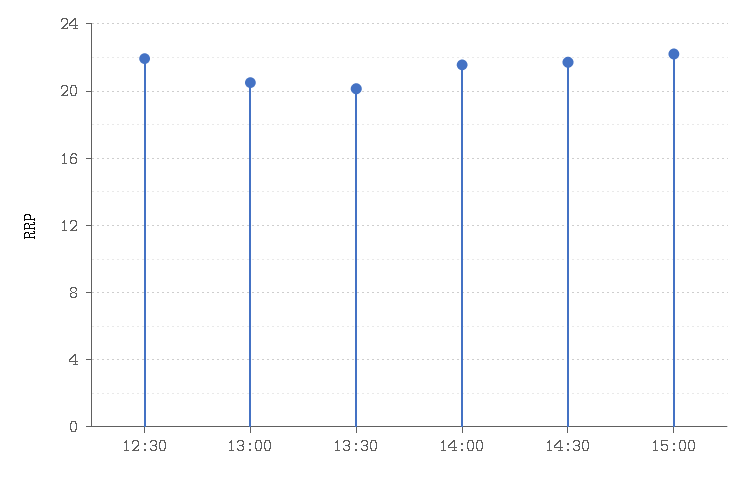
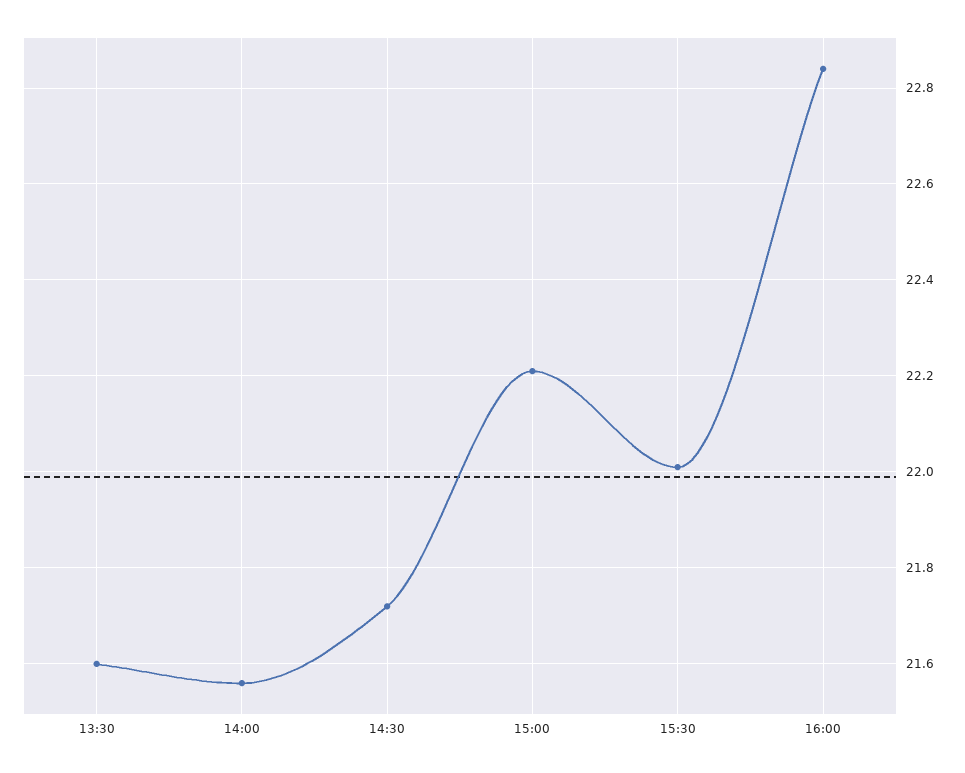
12:30: 22 -> none
13:00: 20.5 -> none
13:30: 20 -> 21.6
15:30: none -> 22
16:00: none -> 22.85

